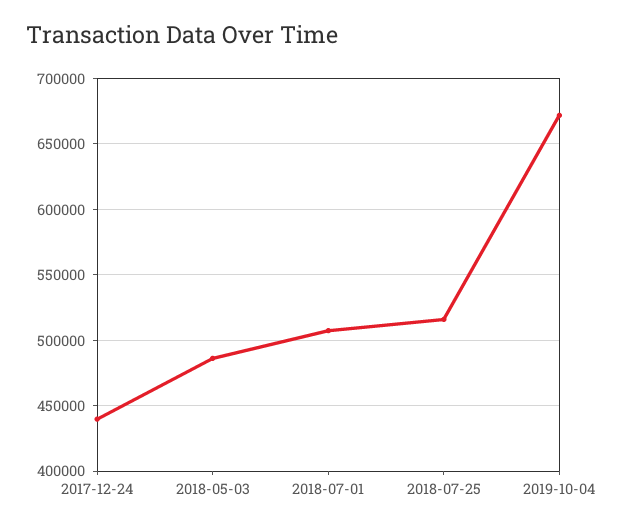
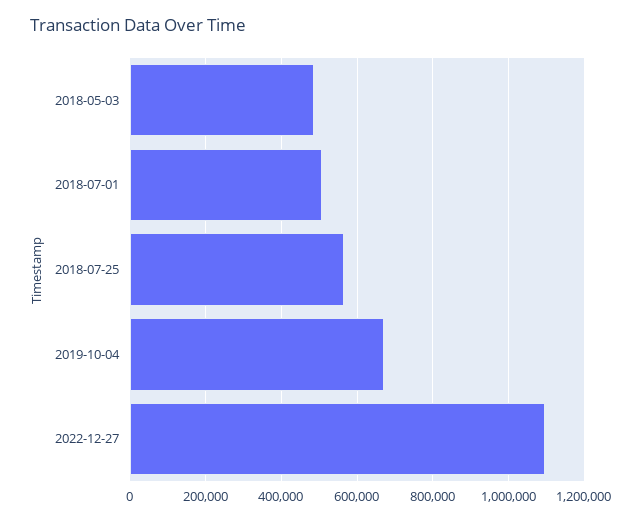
2017-12-24: 440000 -> none
2018-07-25: 515000 -> 560000
2022-12-27: none -> 1100000

